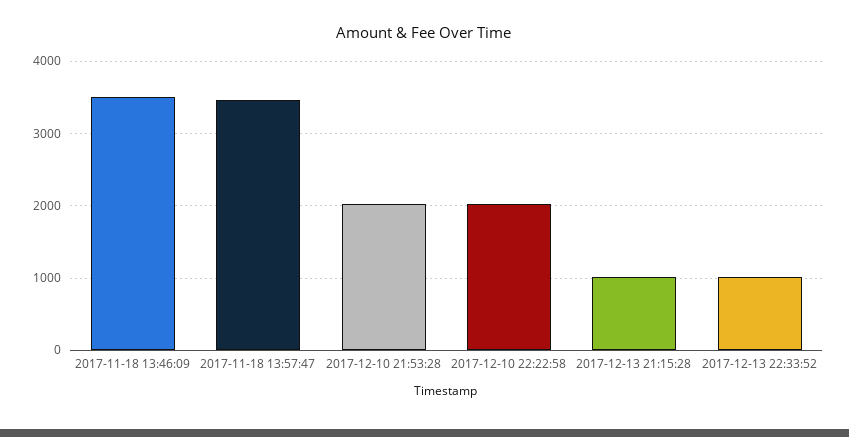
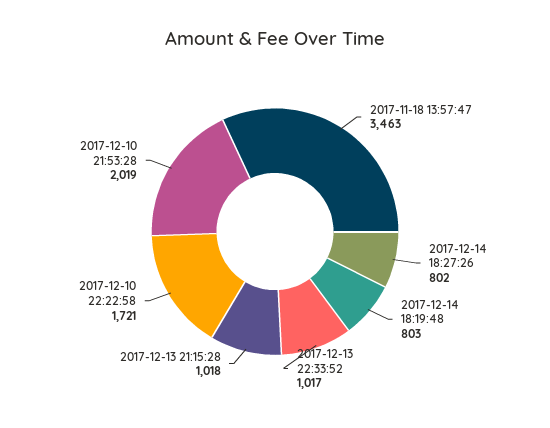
2017-11-18 13:46:09: 3500 -> none
2017-12-10 22:22:58: 2000 -> 1721
2017-12-14 18:27:26: none -> 802
2017-12-14 18:19:48: none -> 803

